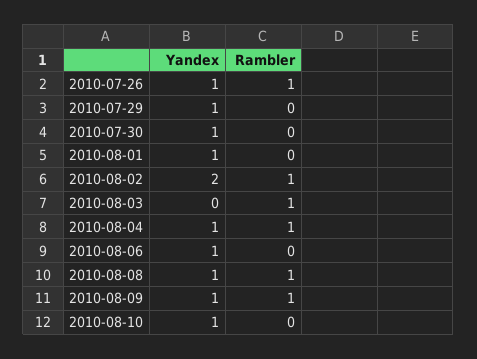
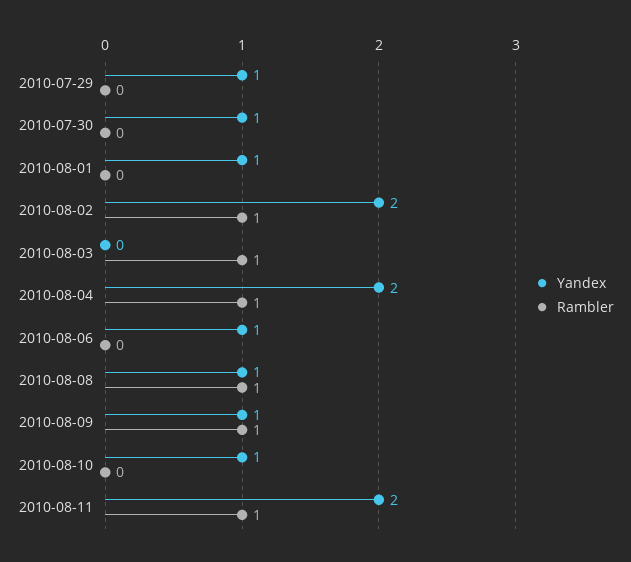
Yandex, 2010-07-26: 1 -> none
Rambler, 2010-07-26: 1 -> none
Yandex, 2010-08-04: 1 -> 2
Yandex, 2010-08-11: none -> 2
Rambler, 2010-08-11: none -> 1

